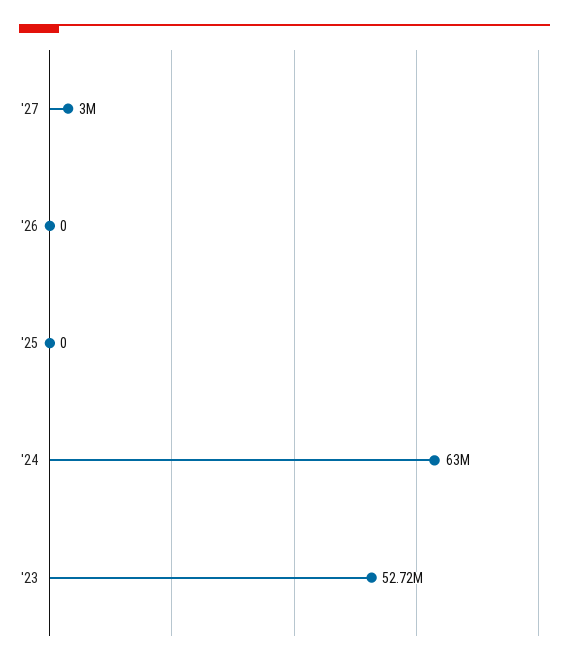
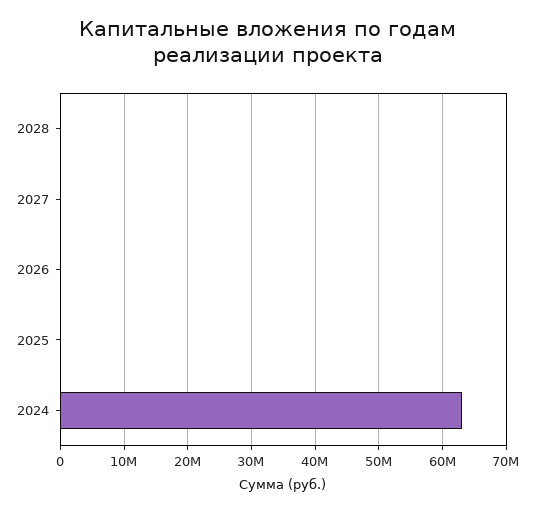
'27: 3000000 -> 0
'23: 52720000 -> none
2028: none -> 0

